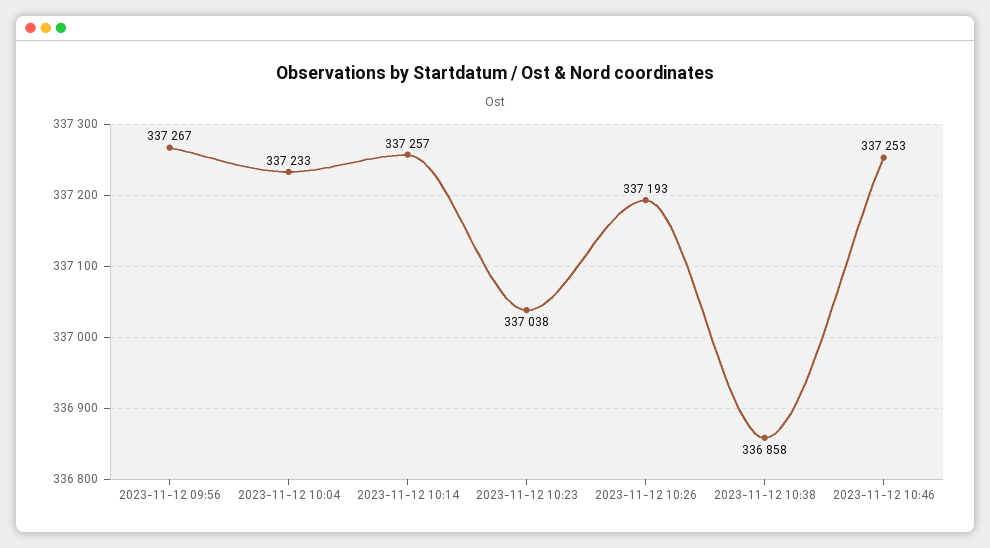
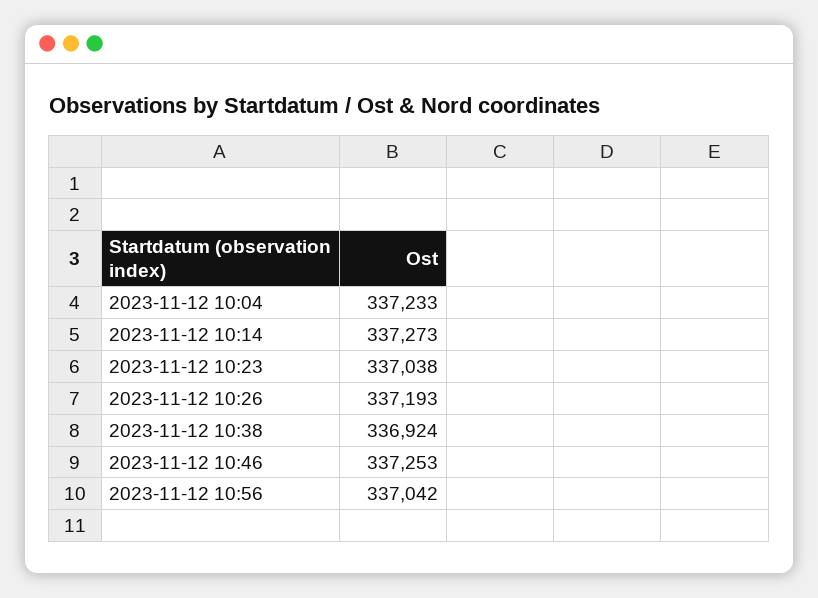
2023-11-12 09:56: 337267 -> none
2023-11-12 10:14: 337257 -> 337273
2023-11-12 10:38: 336858 -> 336924
2023-11-12 10:56: none -> 337042

